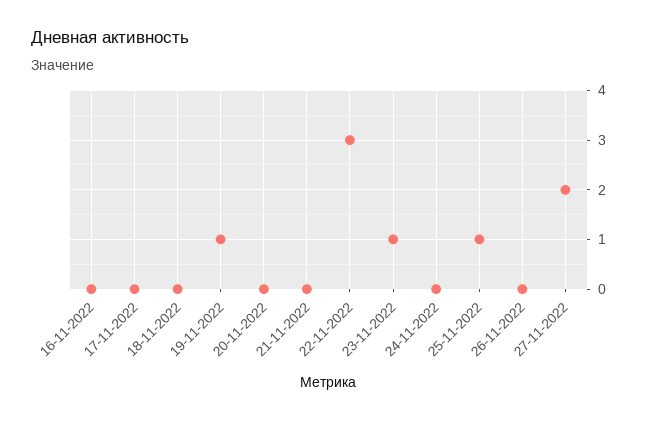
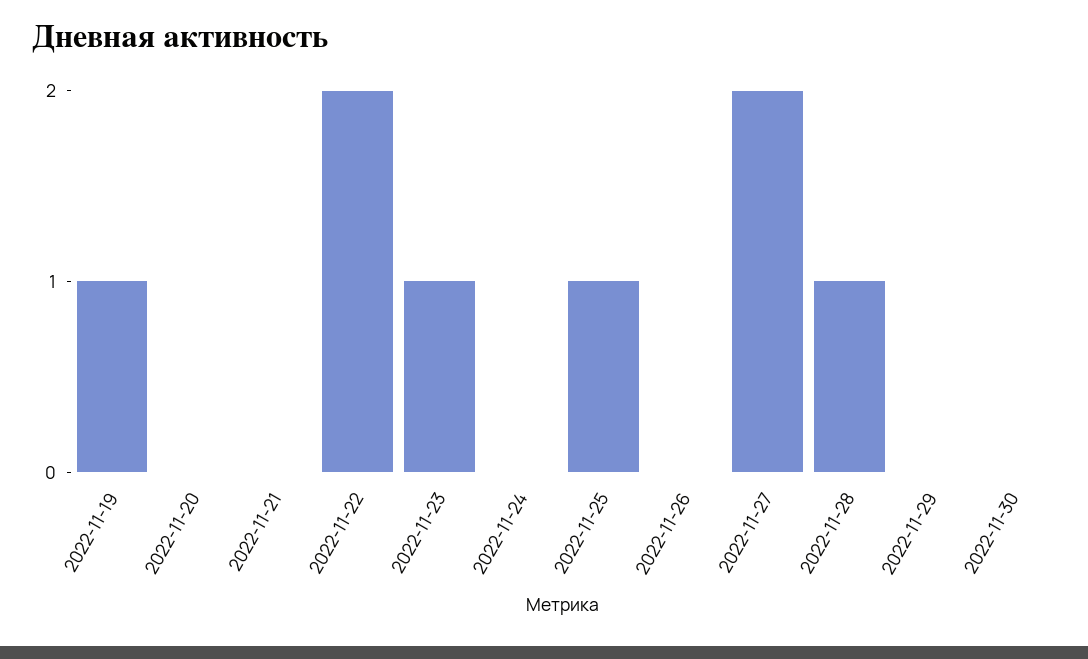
16-11-2022: 0 -> none
17-11-2022: 0 -> none
18-11-2022: 0 -> none
22-11-2022: 3 -> 2
2022-11-28: none -> 1
2022-11-29: none -> 0
2022-11-30: none -> 0

